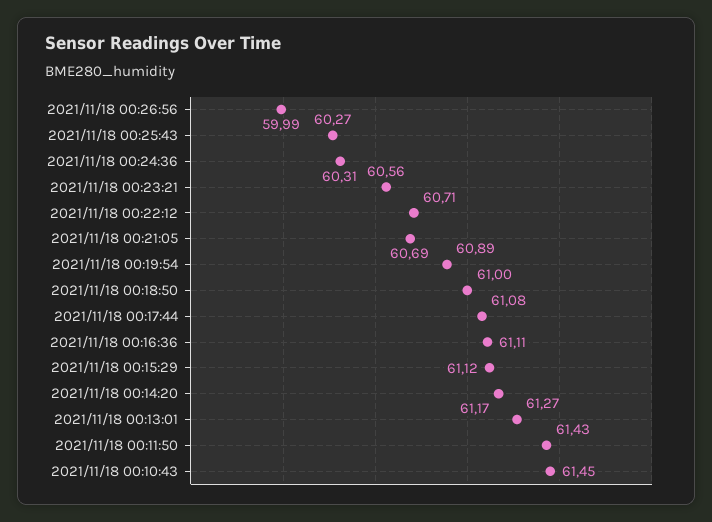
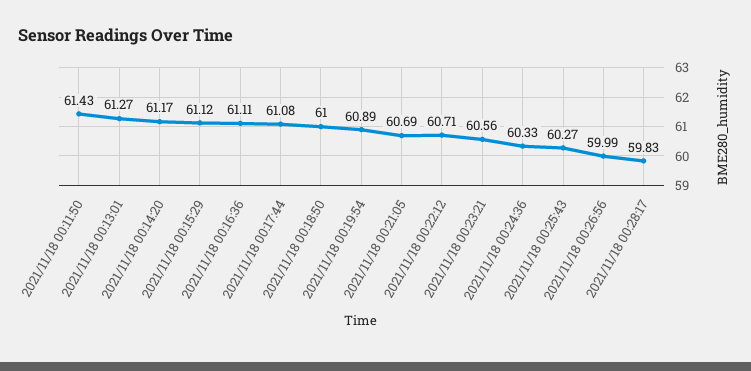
2021/11/18 00:24:36: 60.31 -> 60.33
2021/11/18 00:10:43: 61.45 -> none
2021/11/18 00:28:17: none -> 59.83

